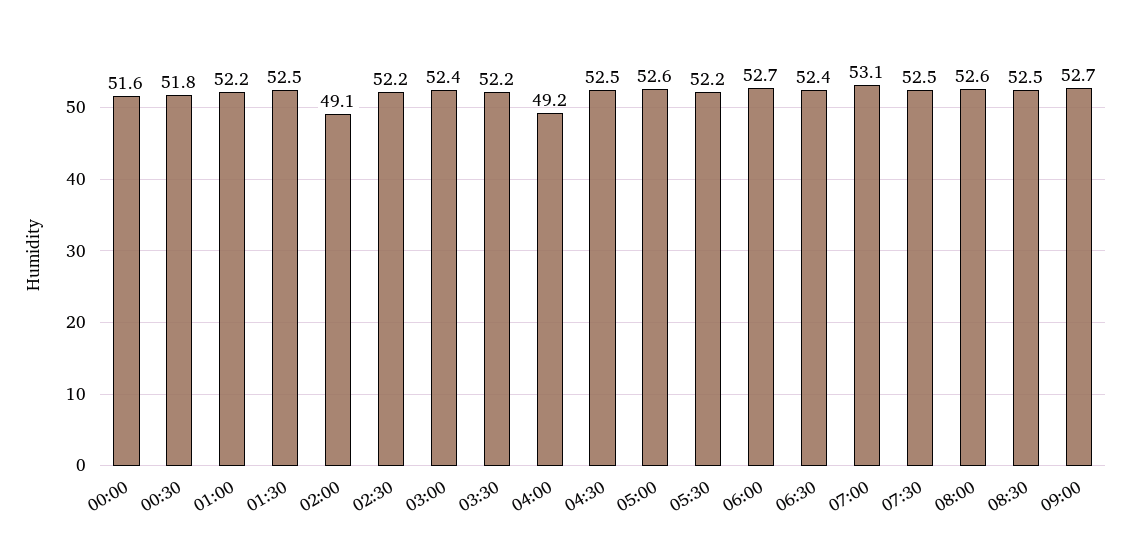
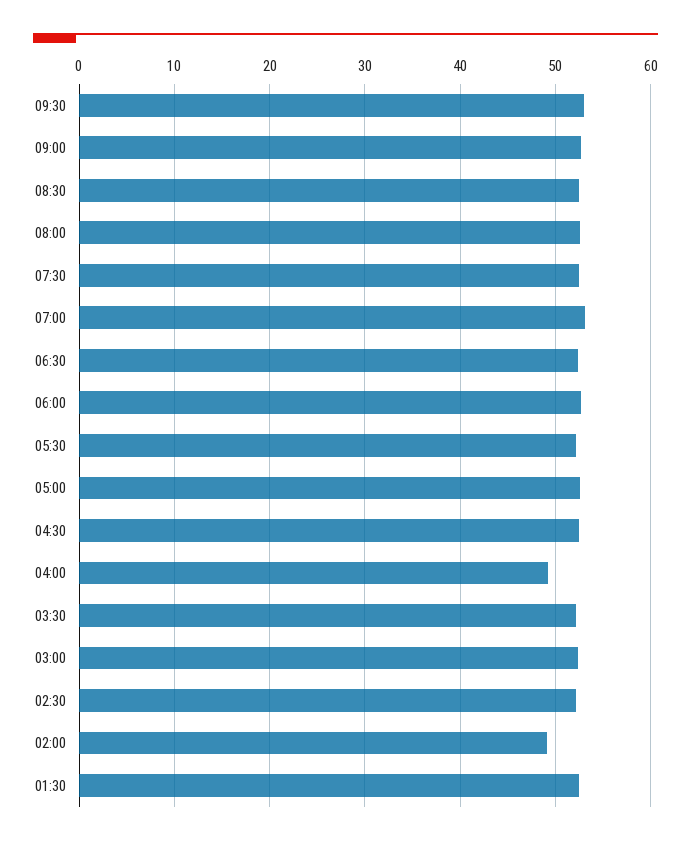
00:00: 51.6 -> none
00:30: 51.8 -> none
01:00: 52.2 -> none
09:30: none -> 53

